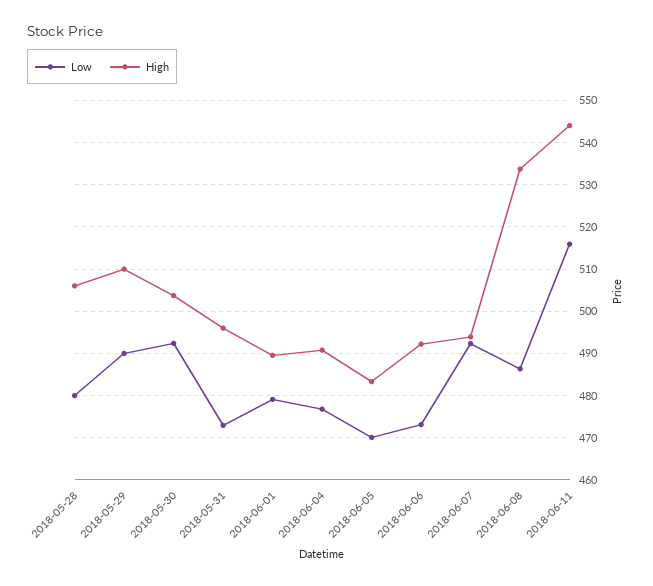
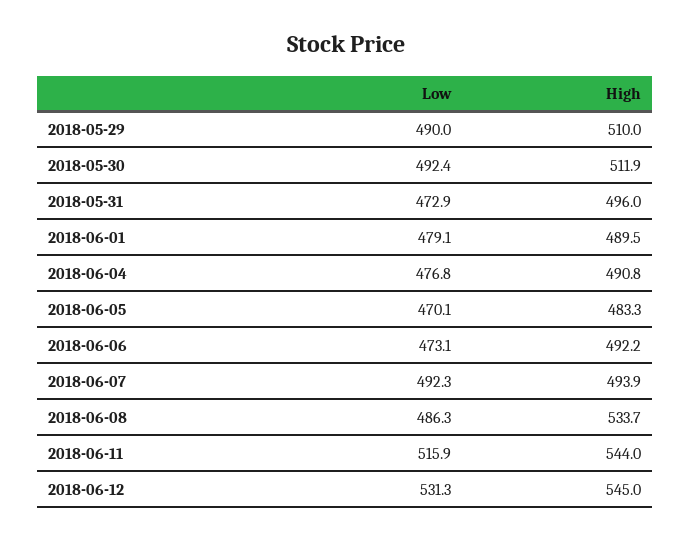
Low, 2018-05-28: 480 -> none
High, 2018-05-28: 506 -> none
High, 2018-05-30: 504 -> 511.9
Low, 2018-06-12: none -> 531.3
High, 2018-06-12: none -> 545

